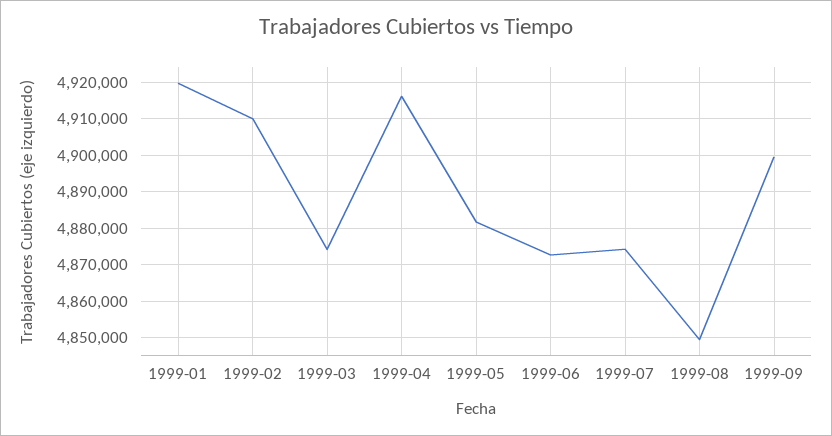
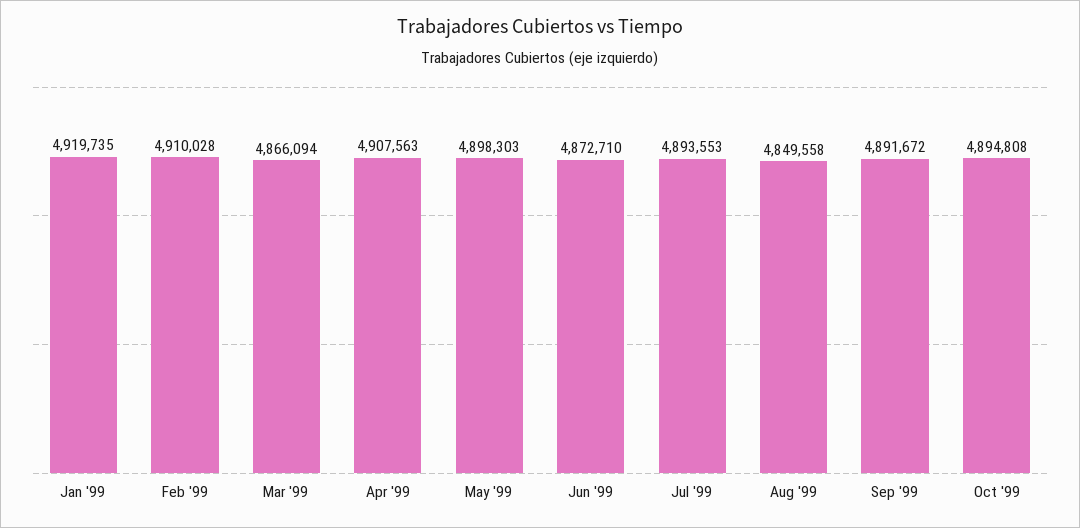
1999-03: 4874000 -> 4866094
1999-04: 4916000 -> 4907563
1999-05: 4882000 -> 4898303
1999-07: 4874000 -> 4893553
1999-09: 4900000 -> 4891672
Oct '99: none -> 4894808

